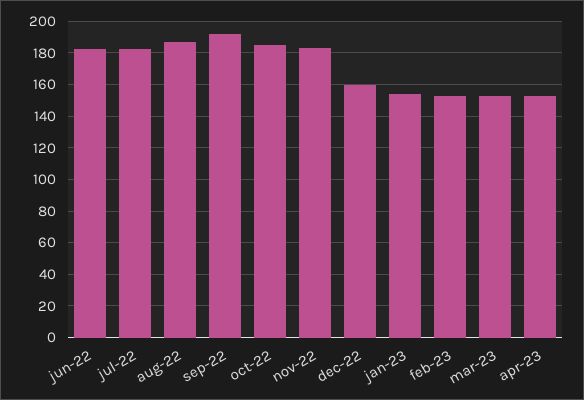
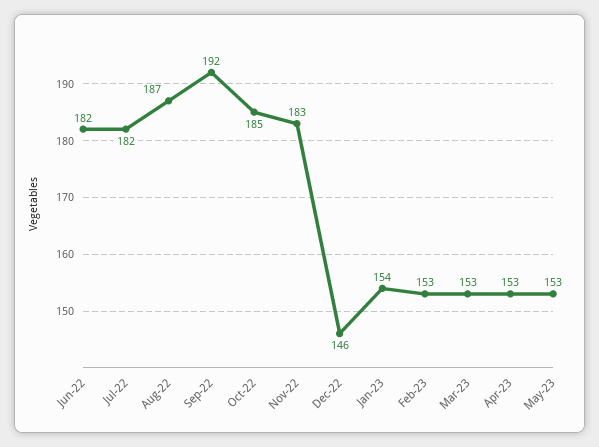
dec-22: 160 -> 146
May-23: none -> 153

